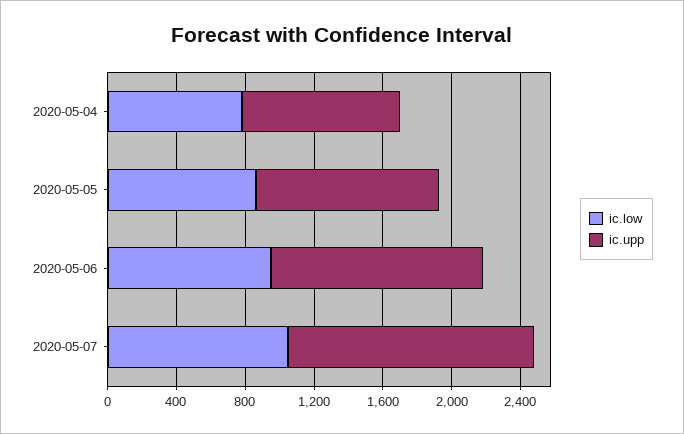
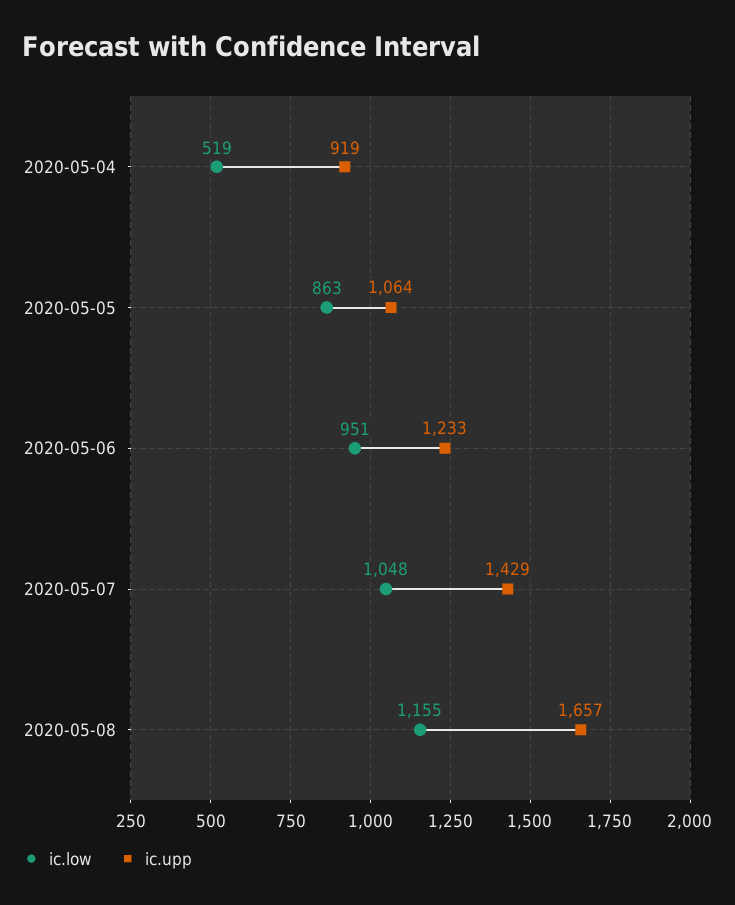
ic.low, 2020-05-04: 800 -> 519
ic.low, 2020-05-08: none -> 1155
ic.upp, 2020-05-08: none -> 1657

